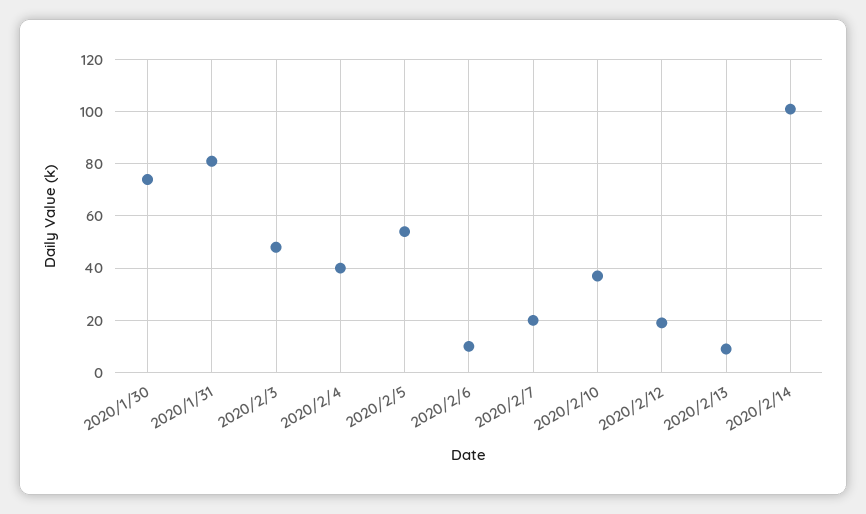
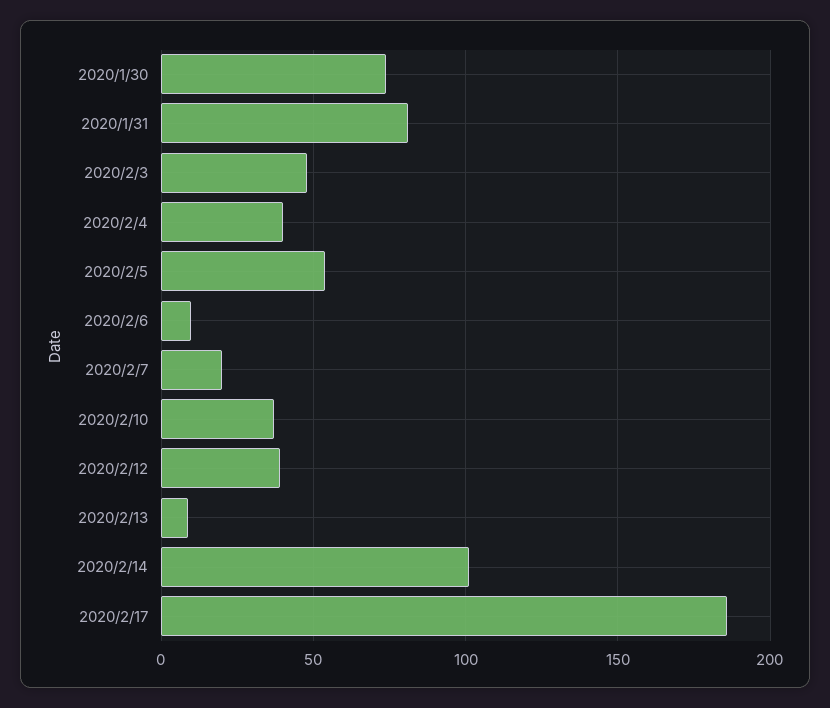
2020/2/12: 20 -> 40
2020/2/17: none -> 185

